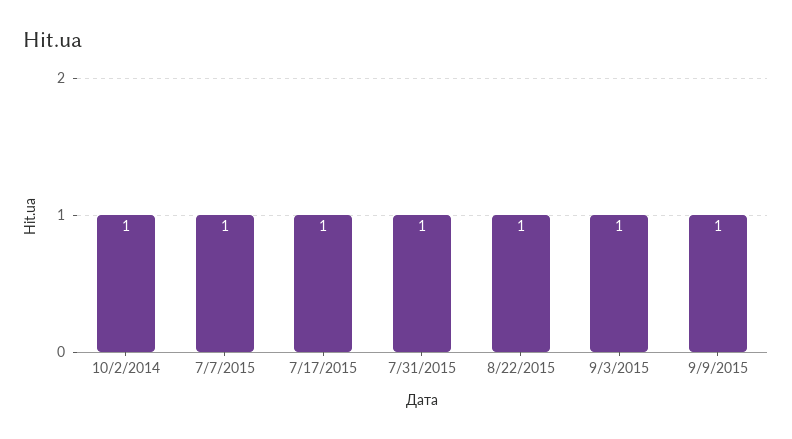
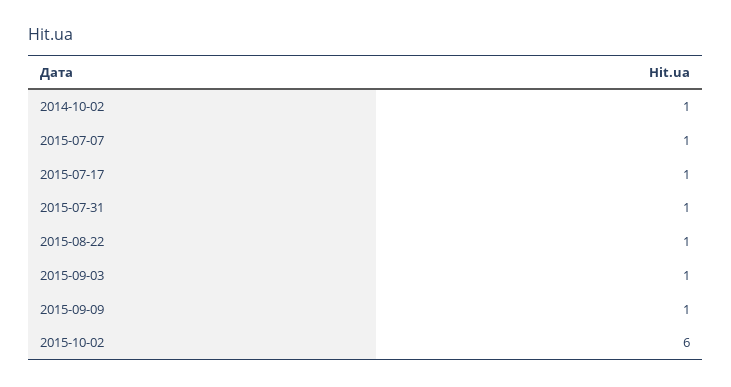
2015-10-02: none -> 6

